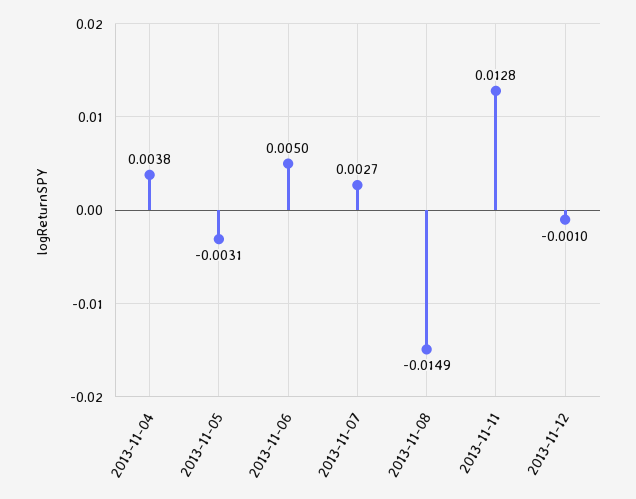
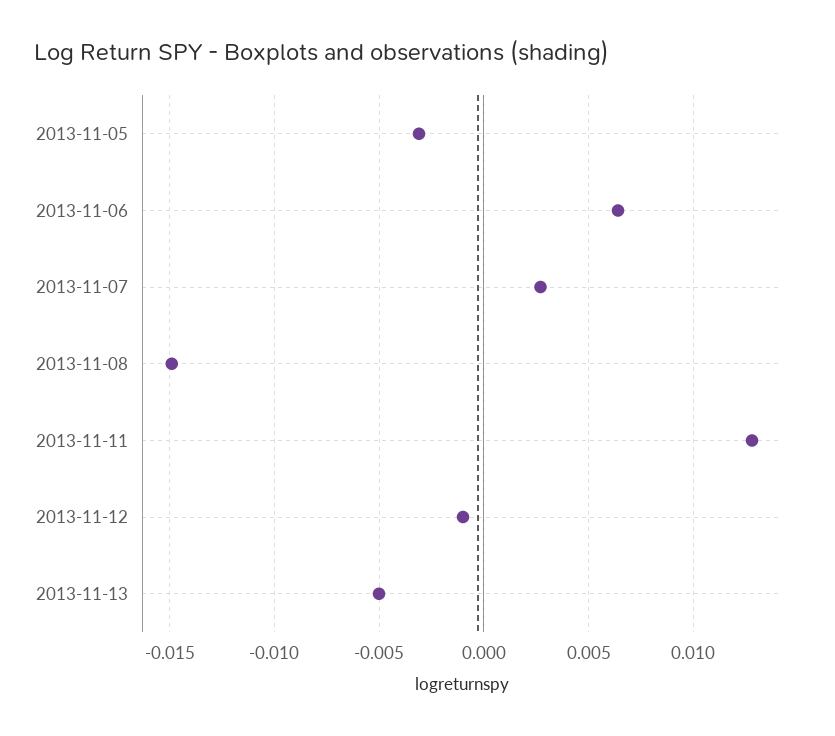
2013-11-04: 0.0038 -> none
2013-11-06: 0.005 -> 0.0065
2013-11-13: none -> -0.005

